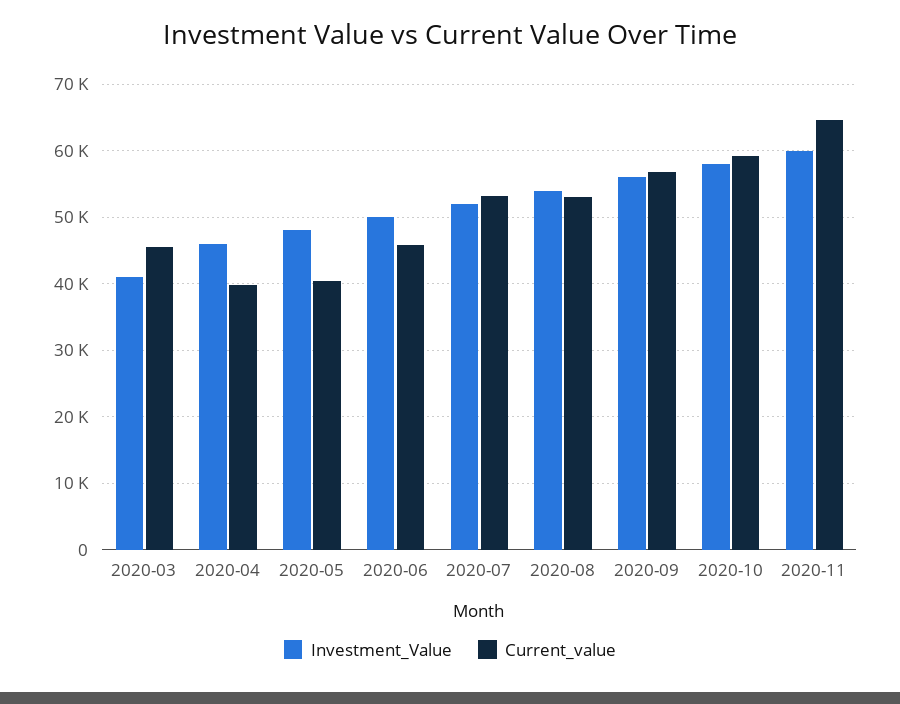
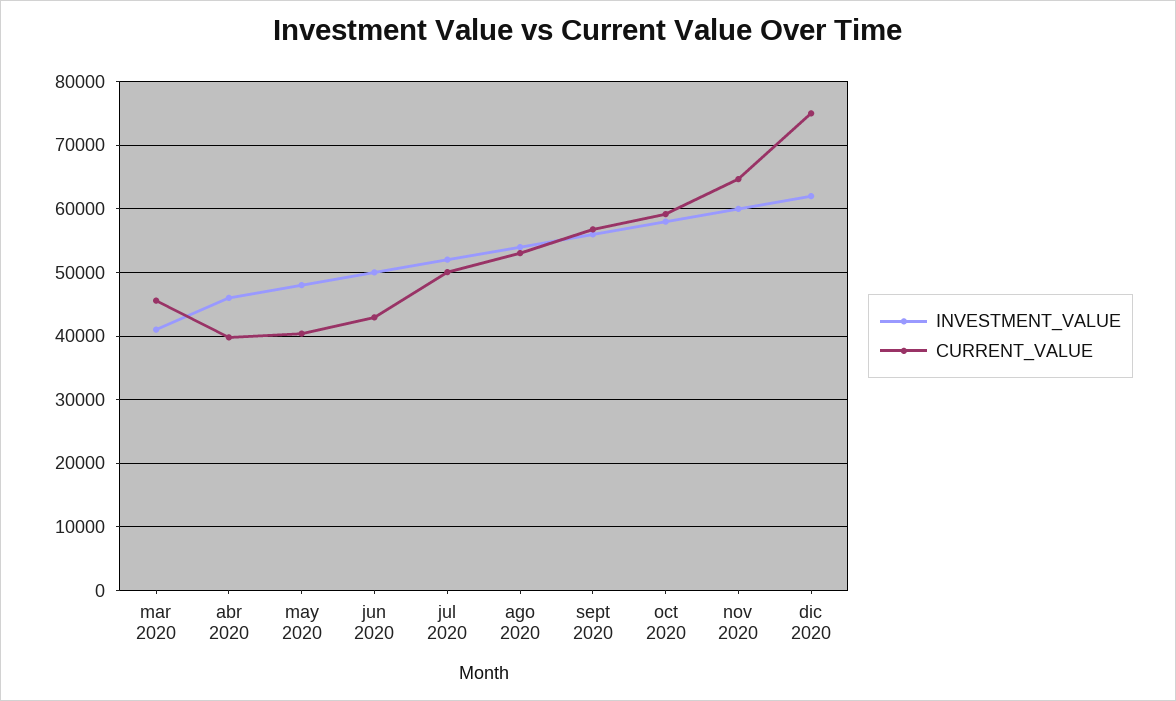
Current_value, 2020-06: 46000 -> 43000
Current_value, 2020-07: 53000 -> 50000
Investment_Value, dic 2020: none -> 62000
Current_value, dic 2020: none -> 75000

